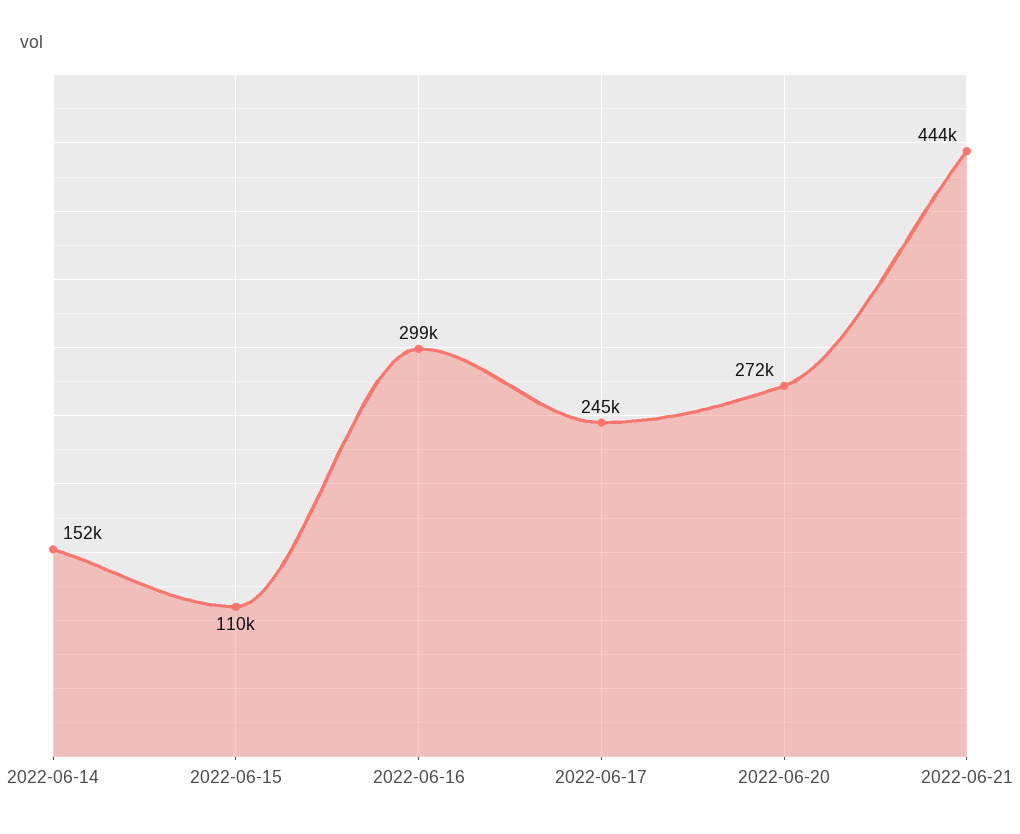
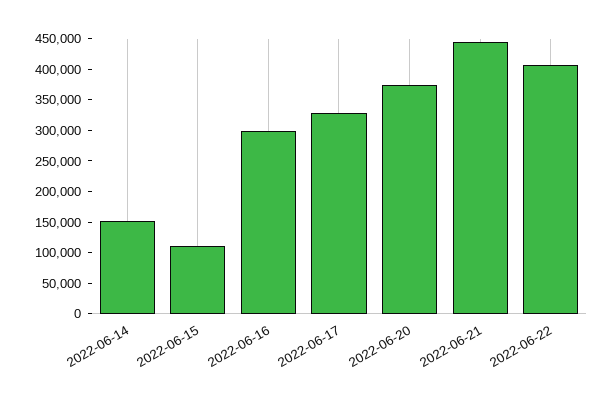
2022-06-17: 245000 -> 325000
2022-06-20: 272000 -> 375000
2022-06-22: none -> 400000

